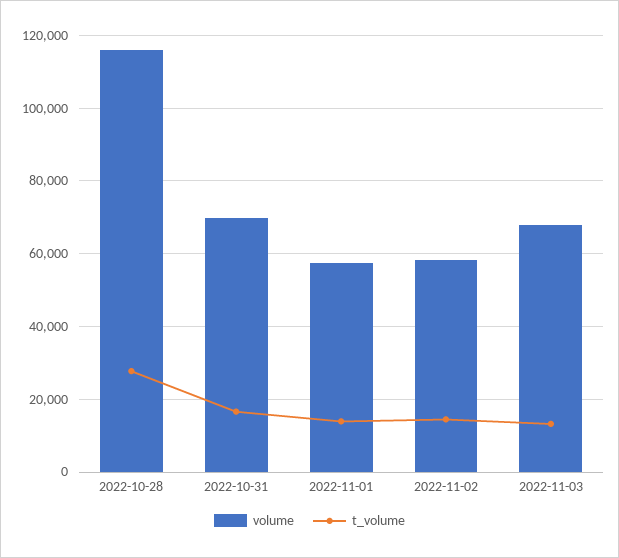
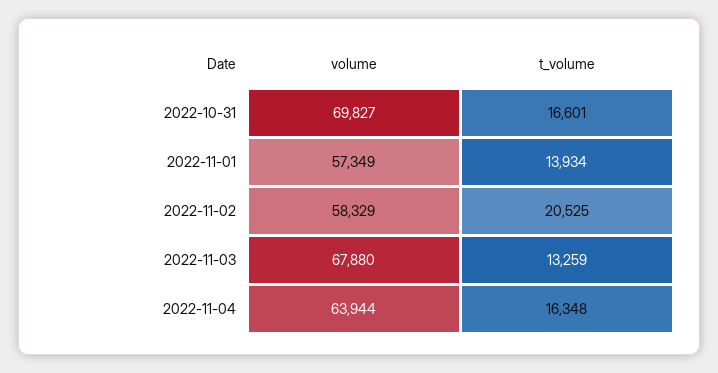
volume, 2022-10-28: 116000 -> none
t_volume, 2022-10-28: 28000 -> none
t_volume, 2022-11-02: 14000 -> 20525
volume, 2022-11-04: none -> 63944
t_volume, 2022-11-04: none -> 16348

